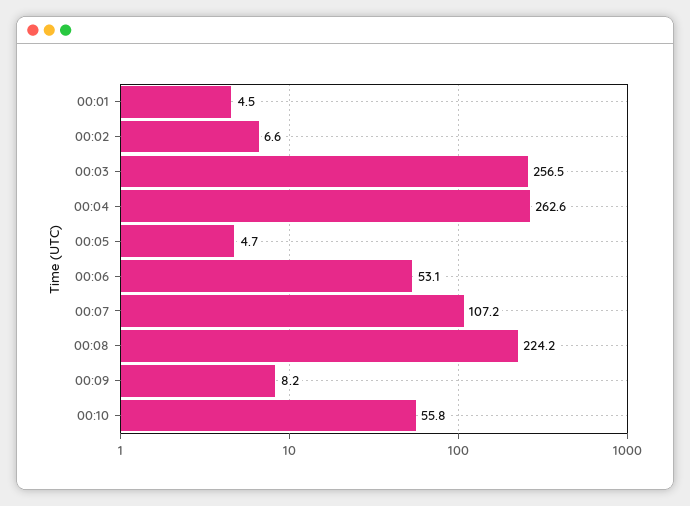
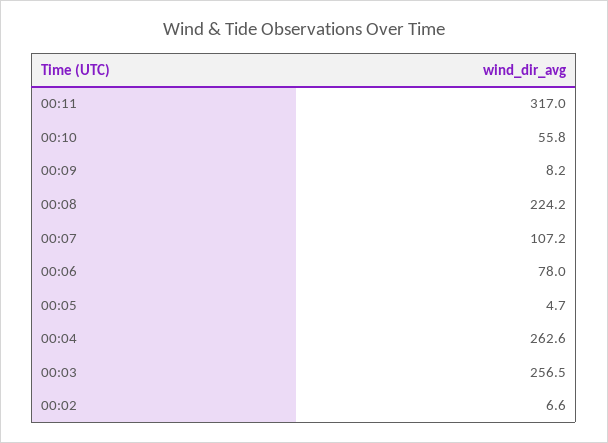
00:01: 4.5 -> none
00:06: 53.1 -> 78
00:11: none -> 317

